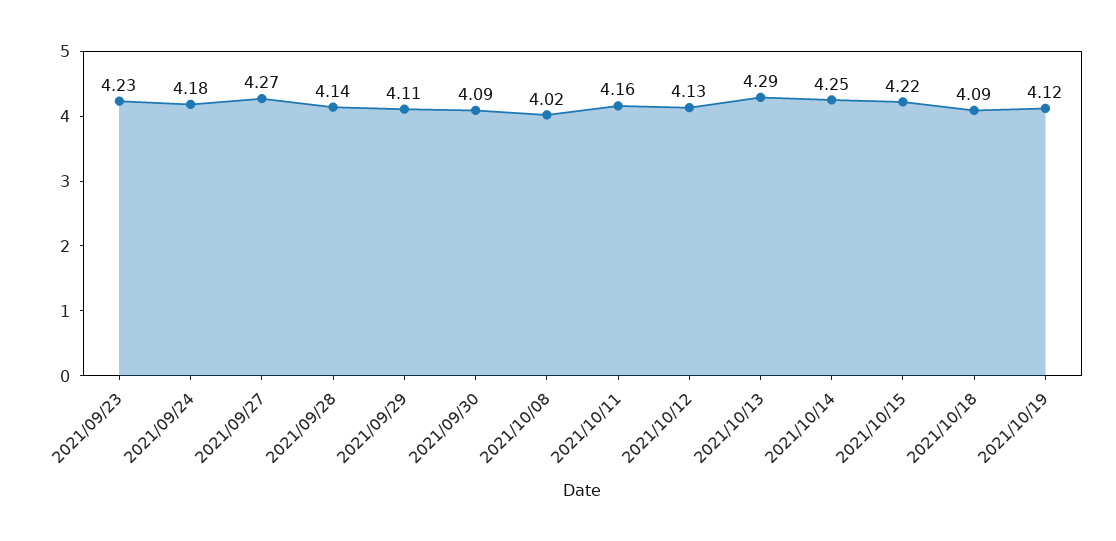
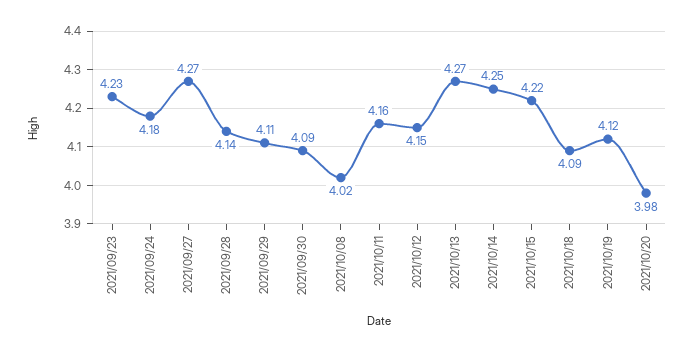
2021/10/12: 4.13 -> 4.15
2021/10/13: 4.29 -> 4.27
2021/10/20: none -> 3.98

